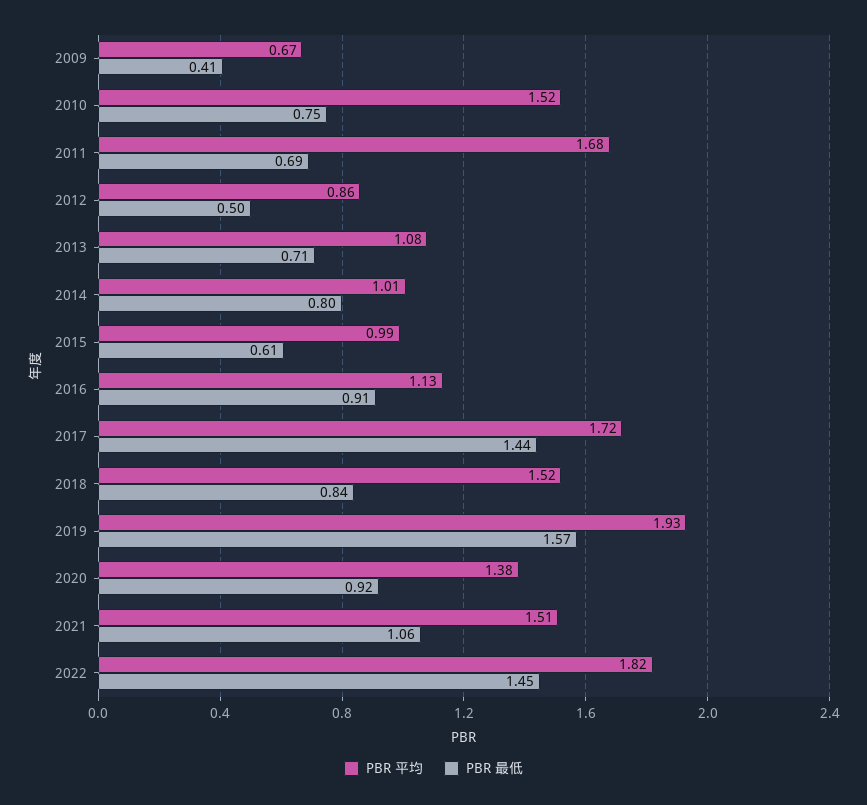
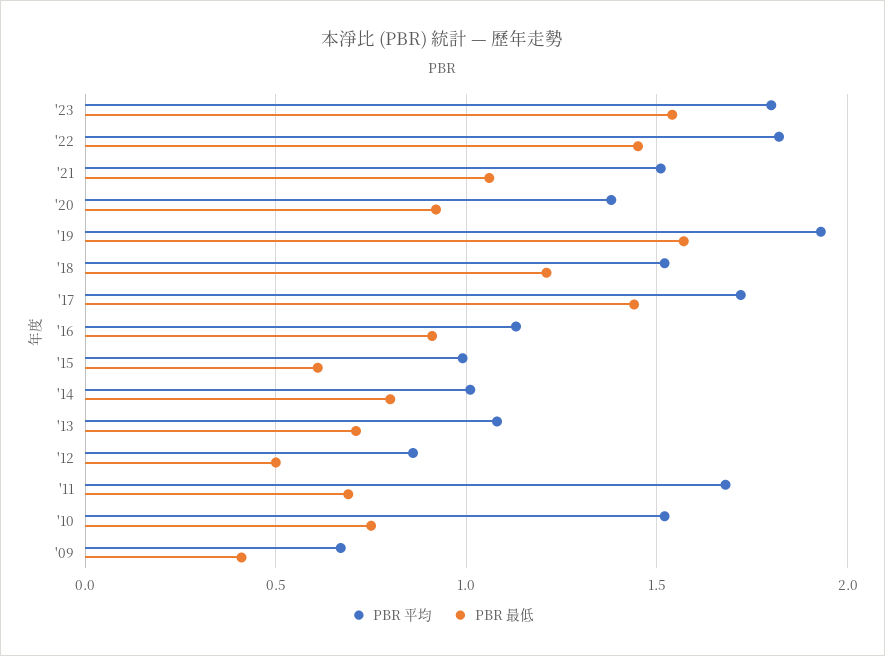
PBR 最低, 2018: 0.84 -> 1.2
PBR 平均, '23: none -> 1.8
PBR 最低, '23: none -> 1.55

